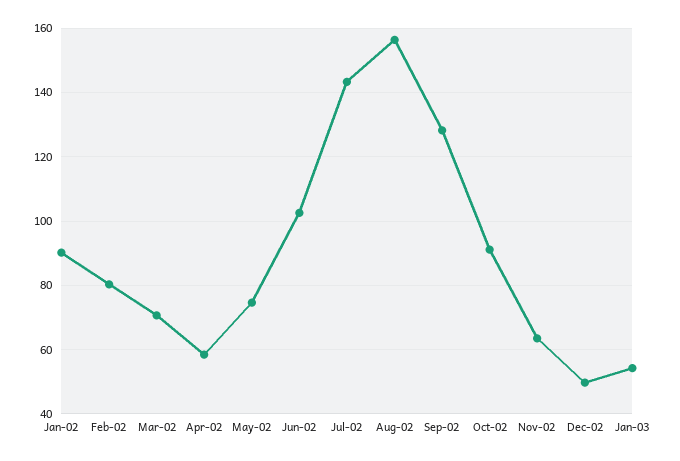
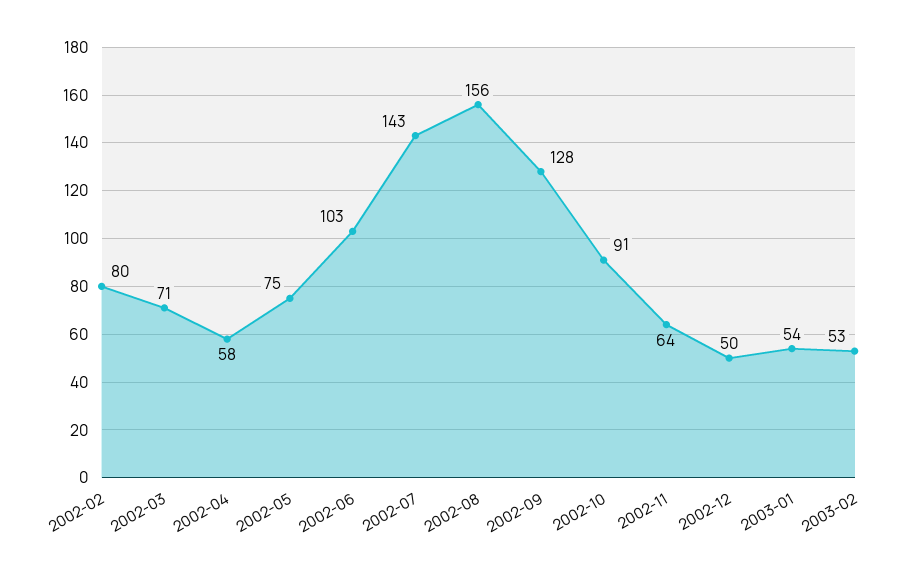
Jan-02: 90 -> none
2003-02: none -> 53

